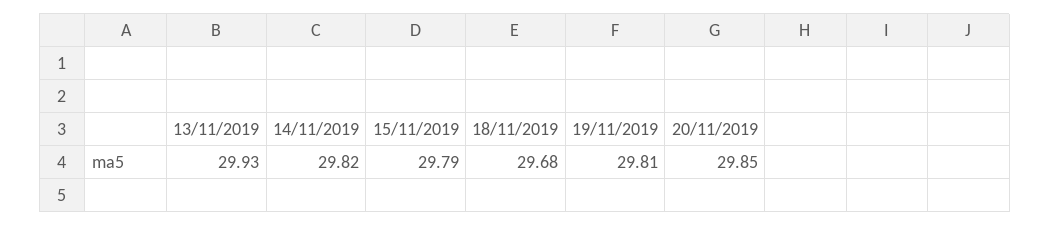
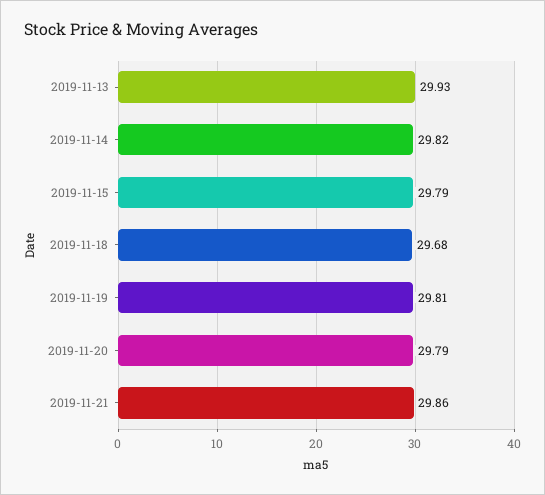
20/11/2019: 29.85 -> 29.79
2019-11-21: none -> 29.86

